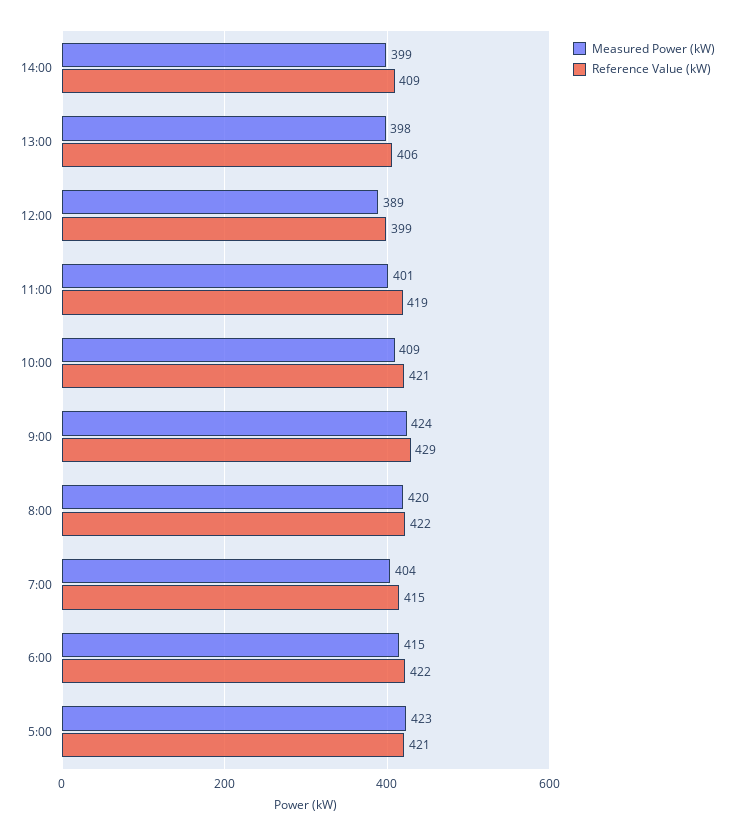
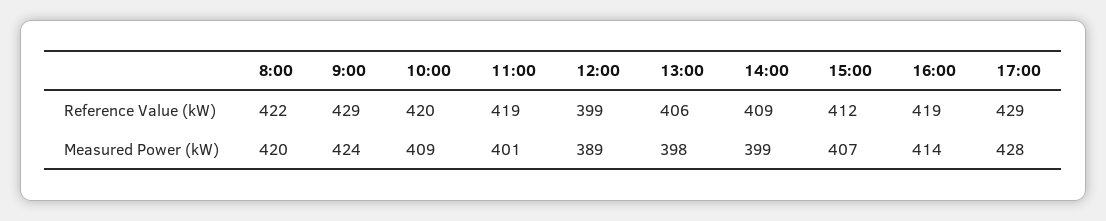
Reference Value (kW), 10:00: 421 -> 420
Measured Power (kW), 7:00: 404 -> none
Reference Value (kW), 7:00: 415 -> none
Measured Power (kW), 6:00: 415 -> none
Reference Value (kW), 6:00: 422 -> none
Measured Power (kW), 5:00: 423 -> none
Reference Value (kW), 5:00: 421 -> none
Reference Value (kW), 15:00: none -> 412
Reference Value (kW), 16:00: none -> 419
Reference Value (kW), 17:00: none -> 429
Measured Power (kW), 15:00: none -> 407
Measured Power (kW), 16:00: none -> 414
Measured Power (kW), 17:00: none -> 428

